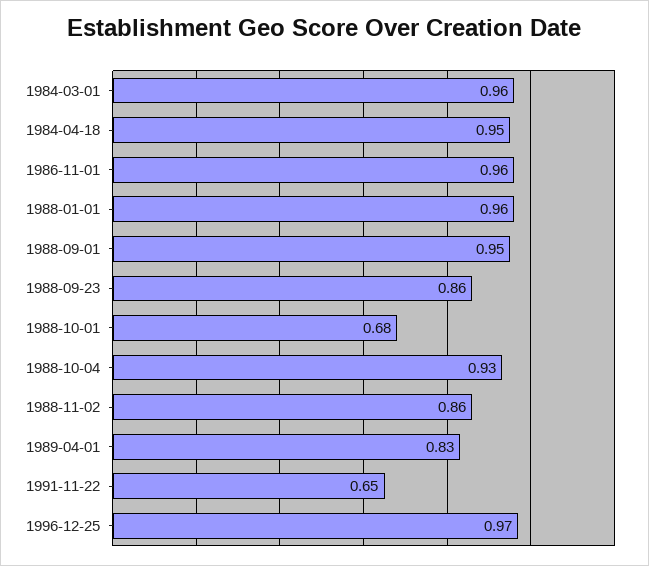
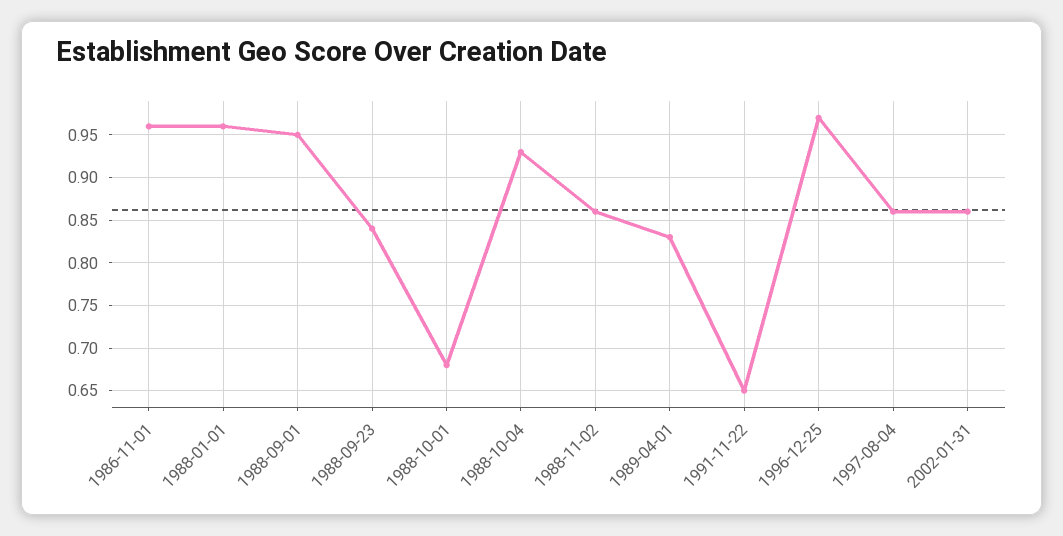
1984-03-01: 0.96 -> none
1984-04-18: 0.95 -> none
1988-09-23: 0.86 -> 0.84
1997-08-04: none -> 0.86
2002-01-31: none -> 0.86

